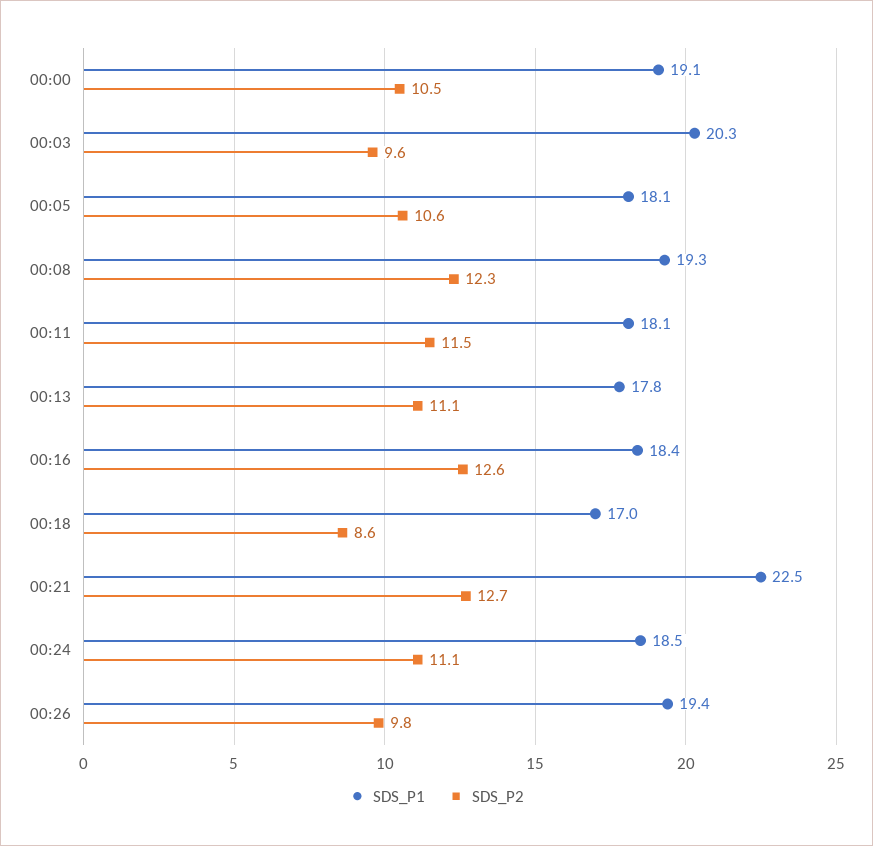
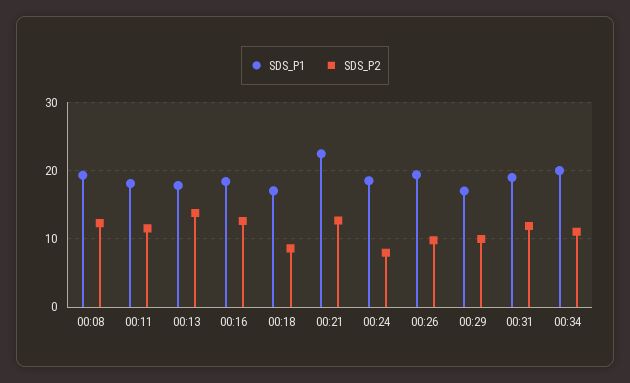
SDS_P1, 00:00: 19.1 -> none
SDS_P2, 00:00: 10.5 -> none
SDS_P1, 00:03: 20.3 -> none
SDS_P2, 00:03: 9.6 -> none
SDS_P1, 00:05: 18.1 -> none
SDS_P2, 00:05: 10.6 -> none
SDS_P2, 00:13: 11.1 -> 14
SDS_P2, 00:24: 11.1 -> 8
SDS_P1, 00:29: none -> 17
SDS_P2, 00:29: none -> 10
SDS_P1, 00:31: none -> 19
SDS_P2, 00:31: none -> 12
SDS_P1, 00:34: none -> 20
SDS_P2, 00:34: none -> 11

